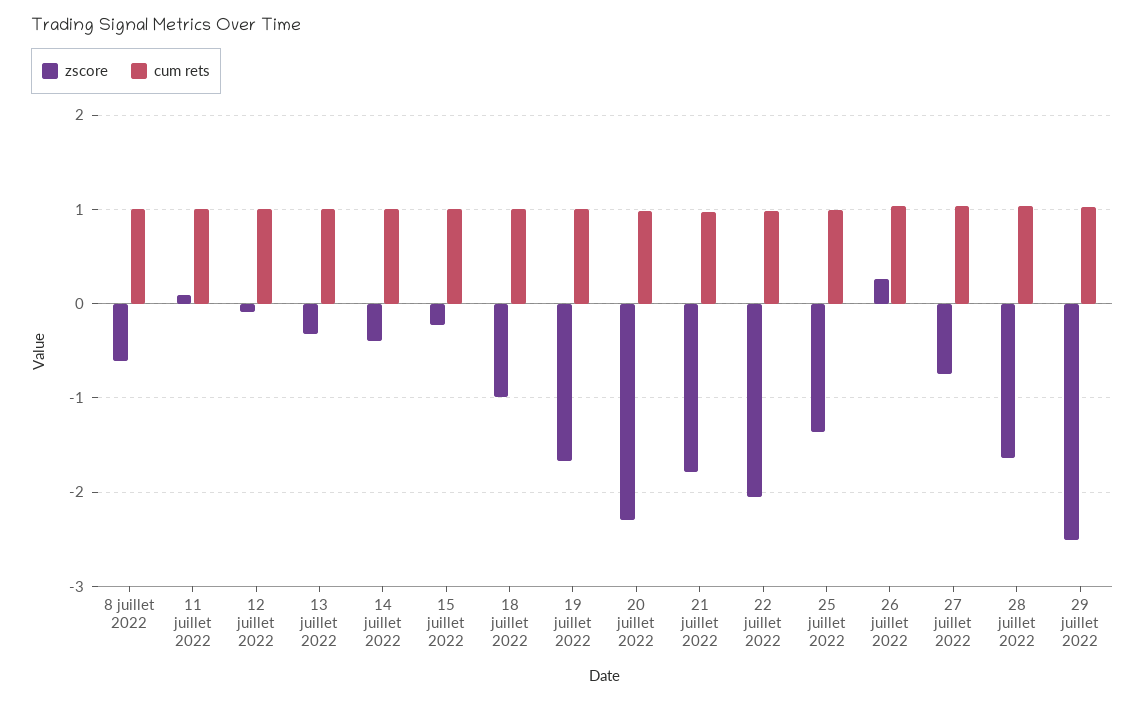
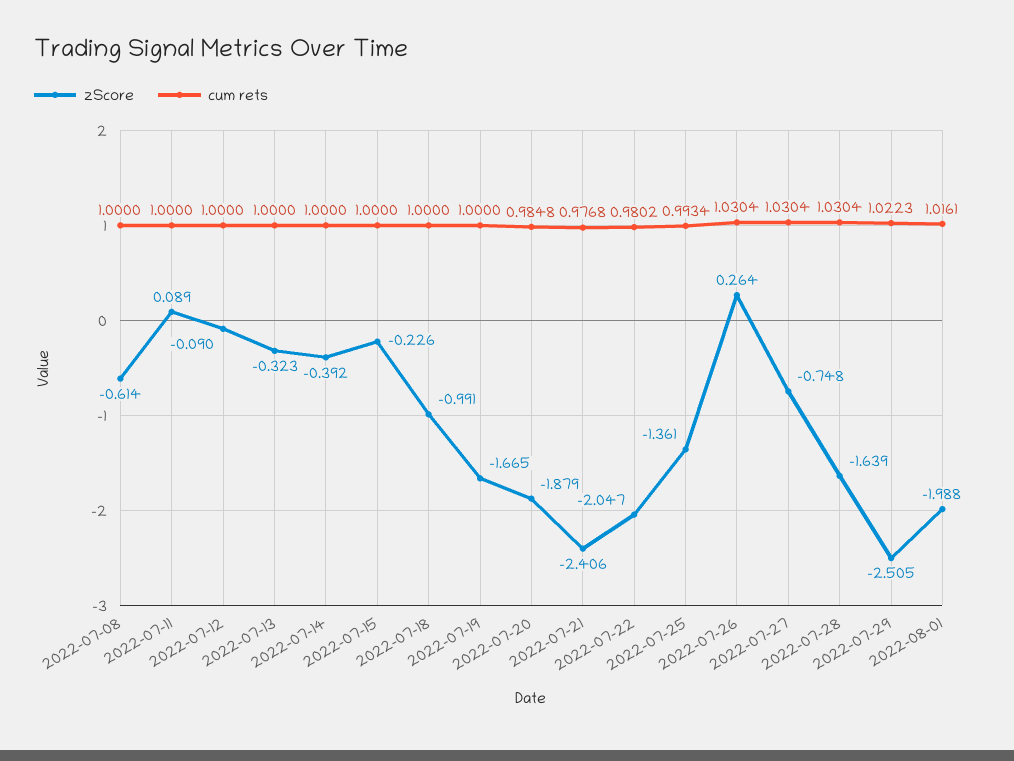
zscore, 20 juillet 2022: -2.3 -> -1.879
zscore, 21 juillet 2022: -1.8 -> -2.406
zscore, 2022-08-01: none -> -1.988
cum rets, 2022-08-01: none -> 1.0161

